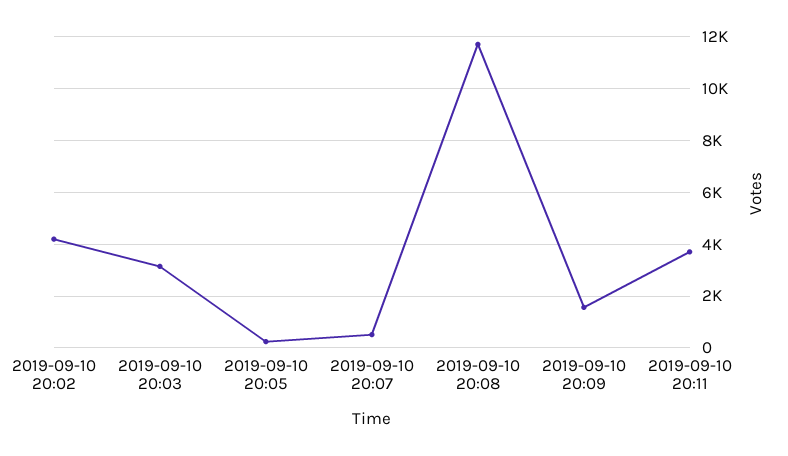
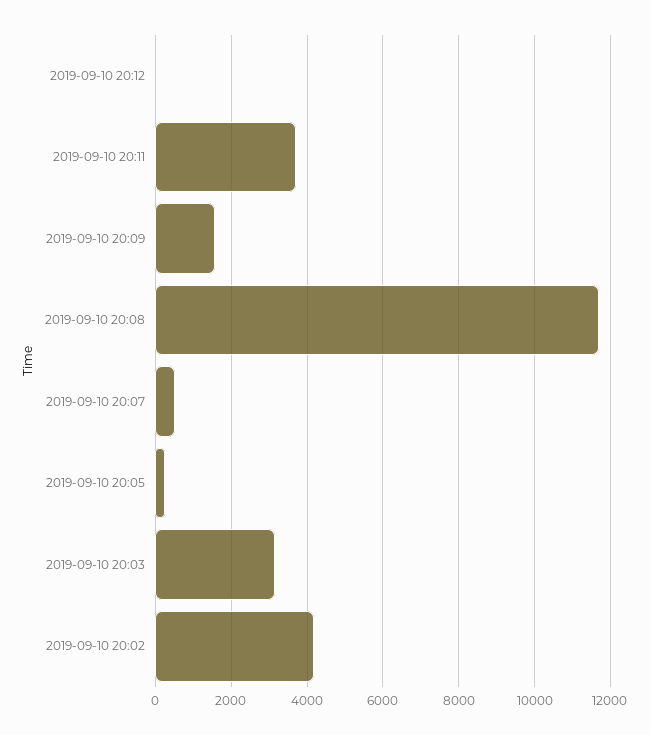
2019-09-10 20:12: none -> 0

